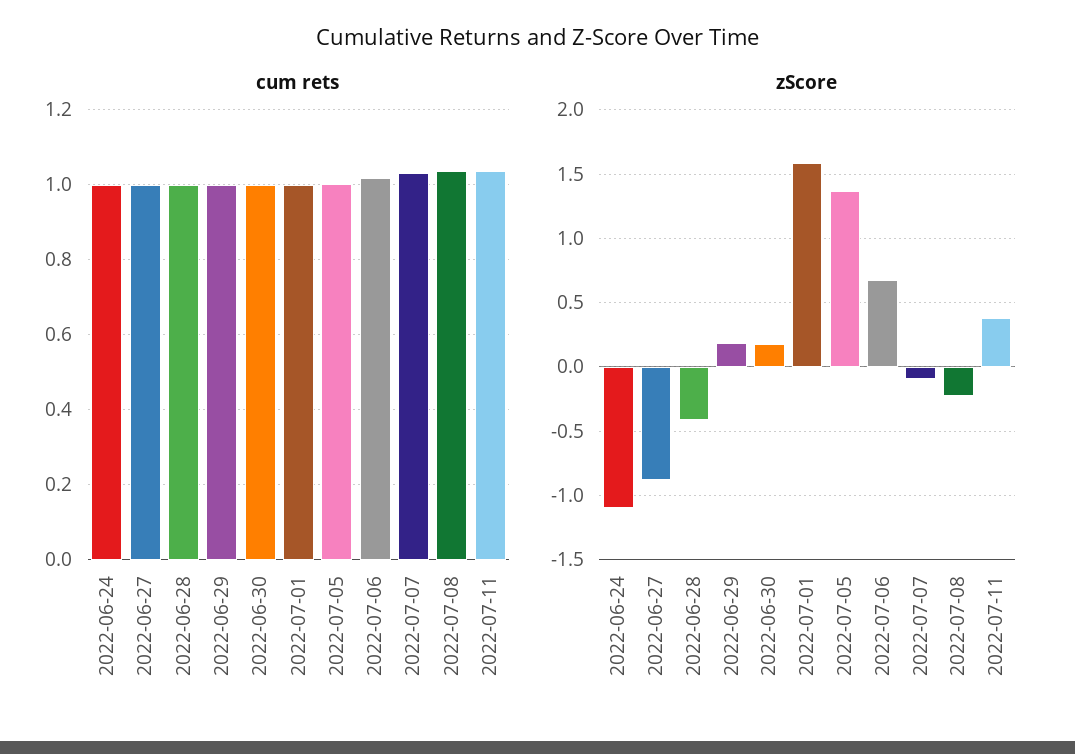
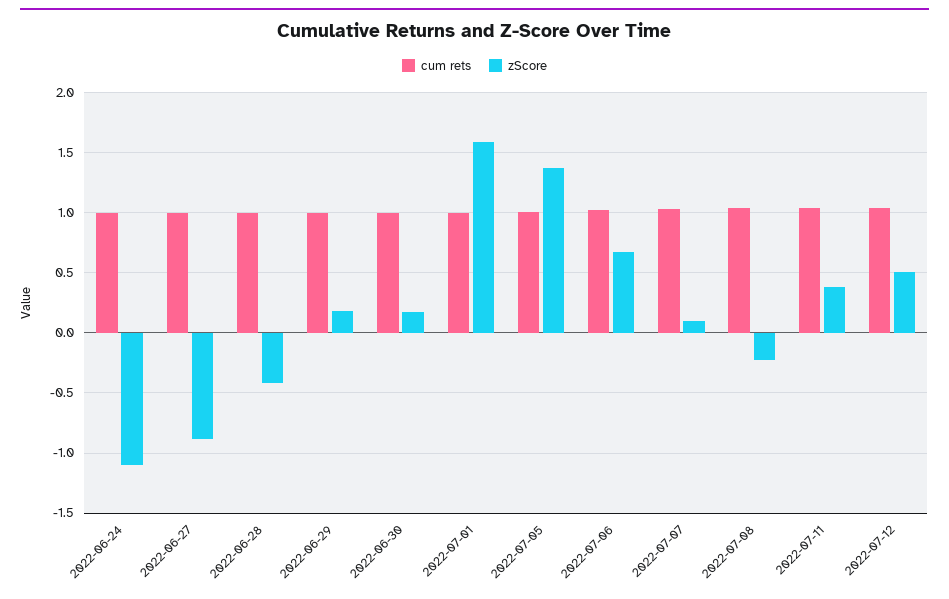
zScore, 2022-07-07: -0.1 -> 0.1
cum rets, 2022-07-12: none -> 1.05
zScore, 2022-07-12: none -> 0.5

